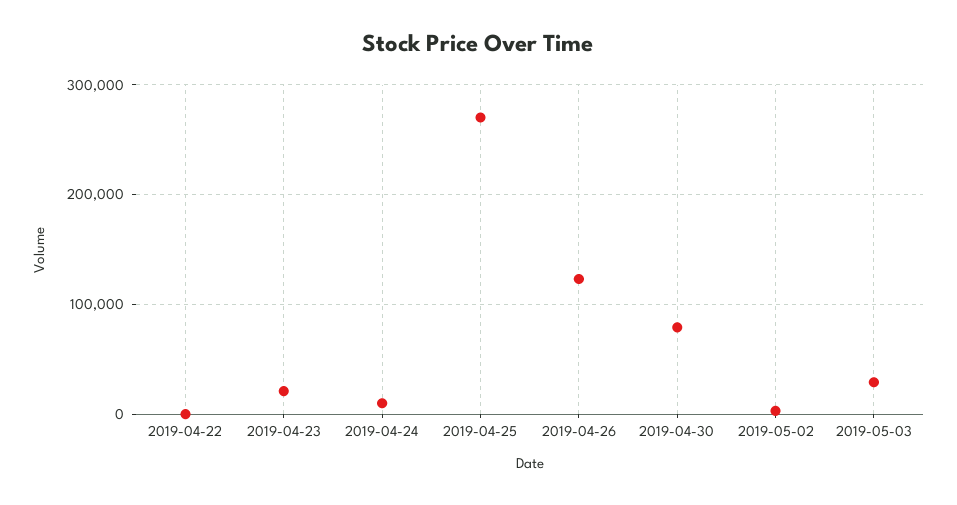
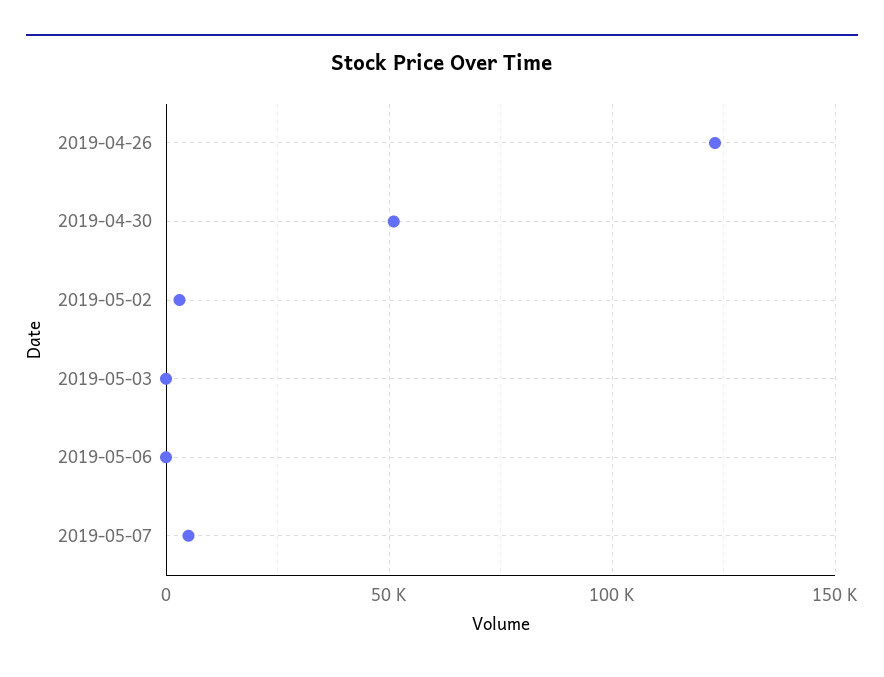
2019-04-22: 0 -> none
2019-04-23: 20000 -> none
2019-04-24: 10000 -> none
2019-04-25: 270000 -> none
2019-04-30: 80000 -> 50000
2019-05-03: 30000 -> 0
2019-05-06: none -> 0
2019-05-07: none -> 5000

